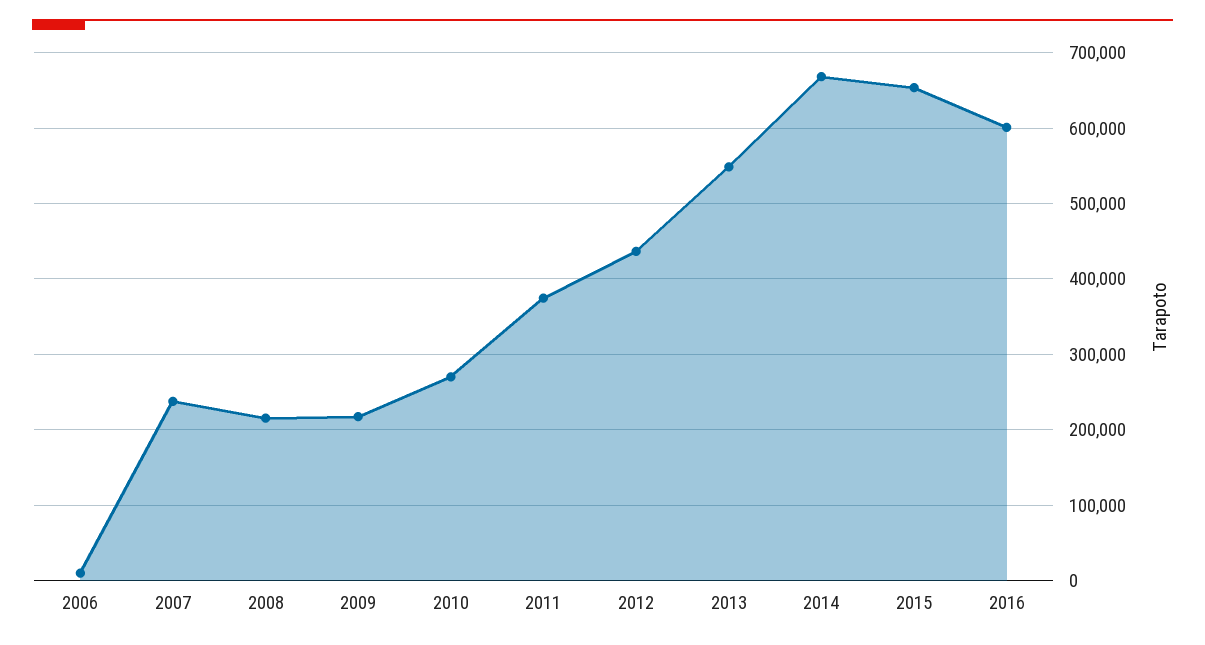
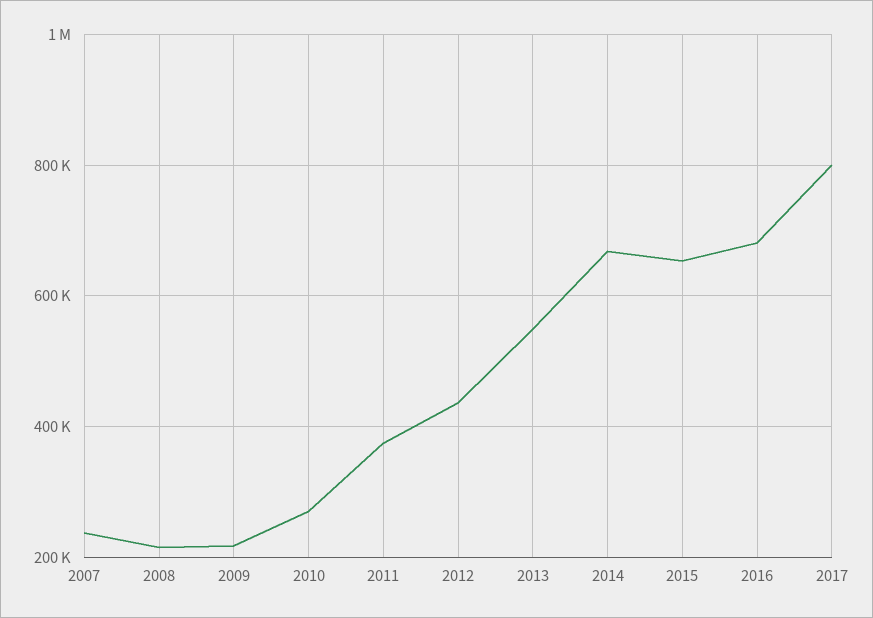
2006: 10000 -> none
2016: 600000 -> 680000
2017: none -> 800000

